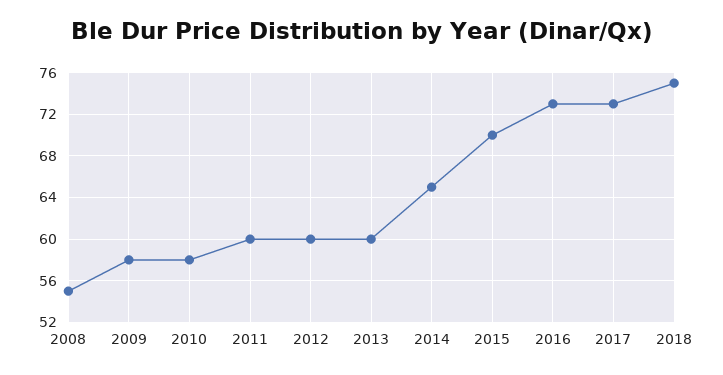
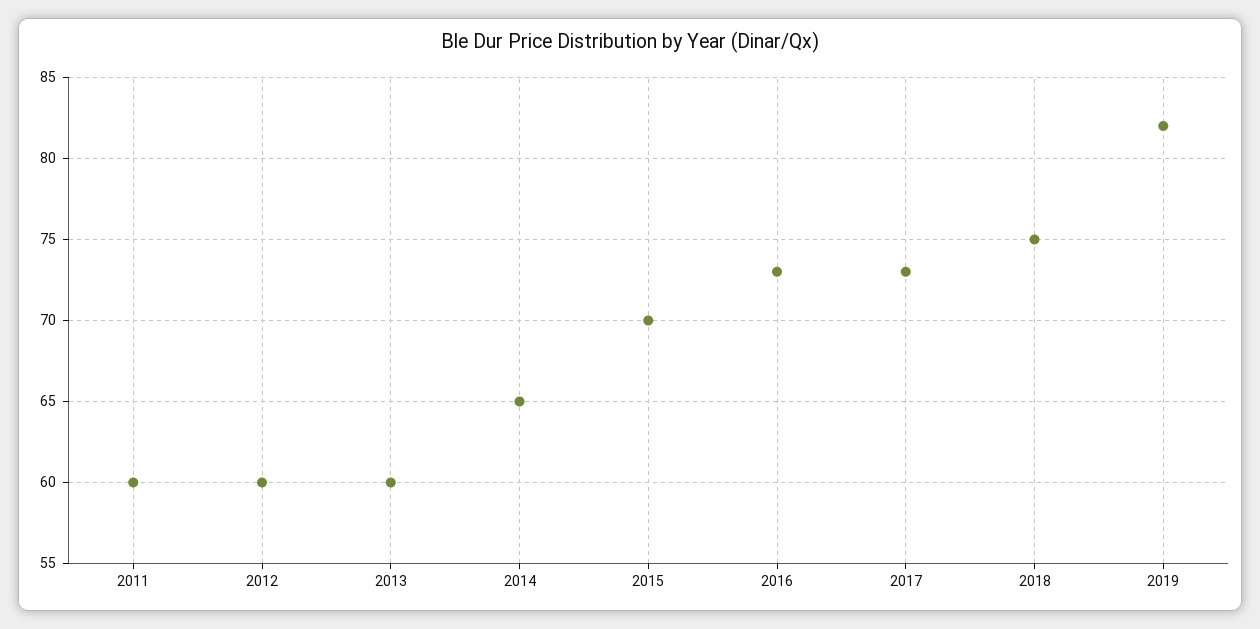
2008: 55 -> none
2009: 58 -> none
2010: 58 -> none
2019: none -> 82

